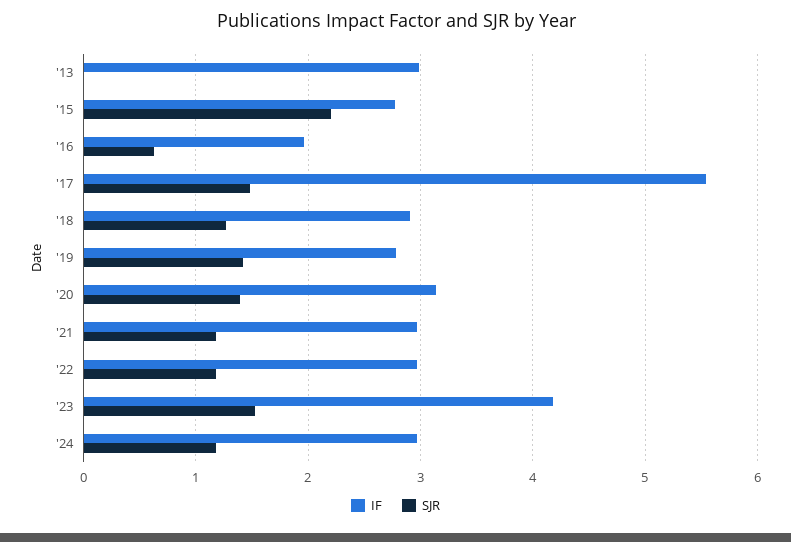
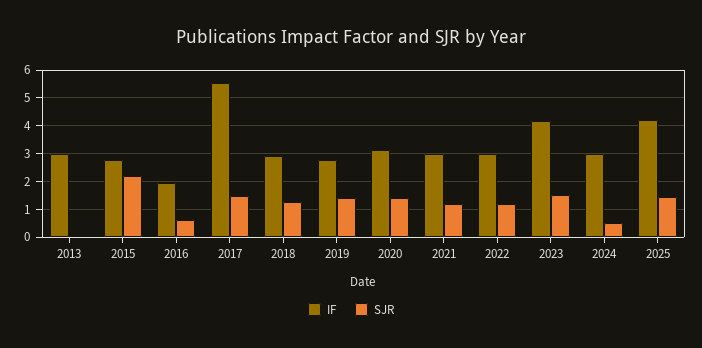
SJR, '24: 1.2 -> 0.5
IF, 2025: none -> 4.25
SJR, 2025: none -> 1.5

